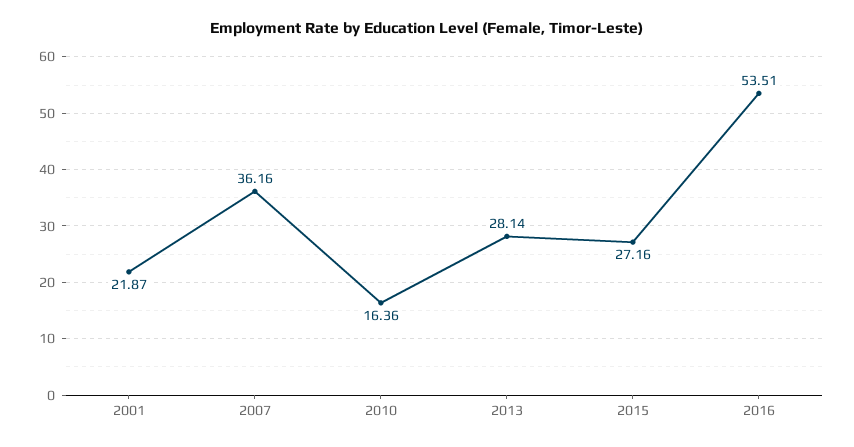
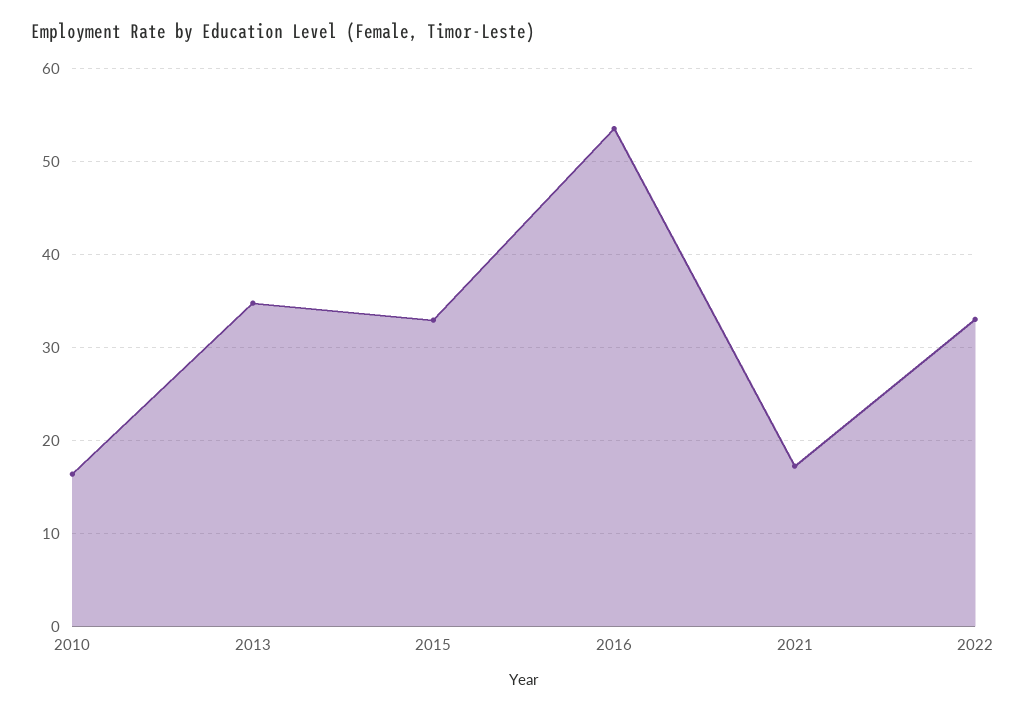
2001: 21.87 -> none
2007: 36.16 -> none
2013: 28.14 -> 35
2015: 27.16 -> 33
2021: none -> 17
2022: none -> 33

